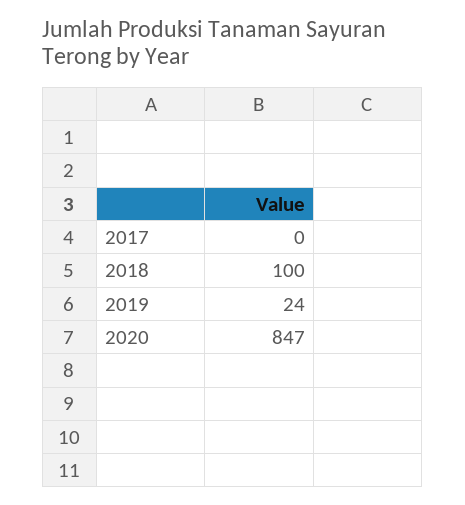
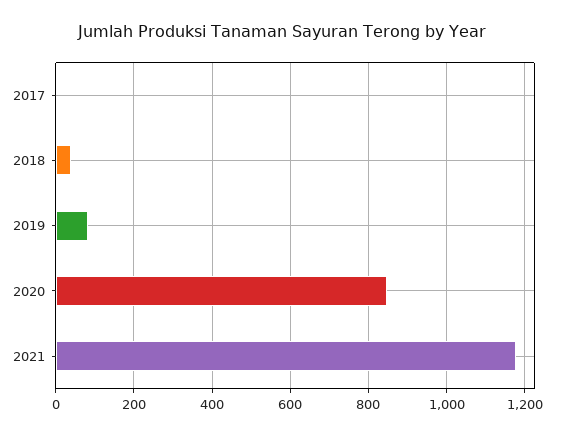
2018: 100 -> 40
2019: 24 -> 80
2021: none -> 1180

